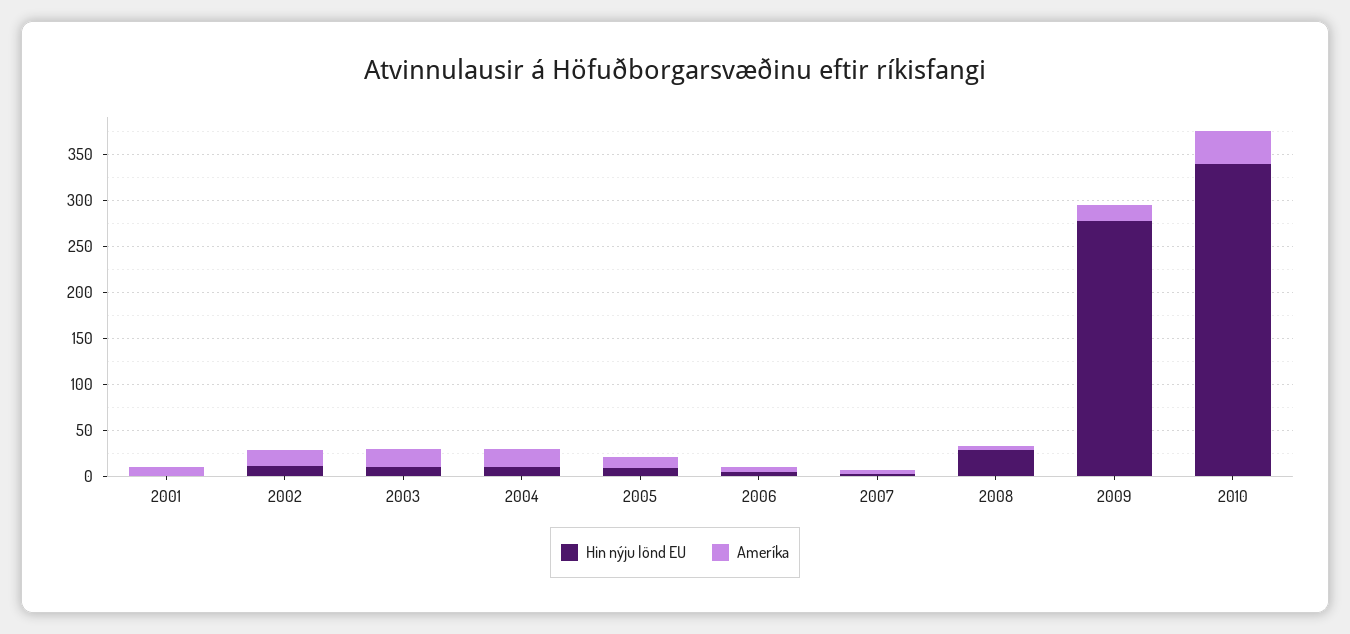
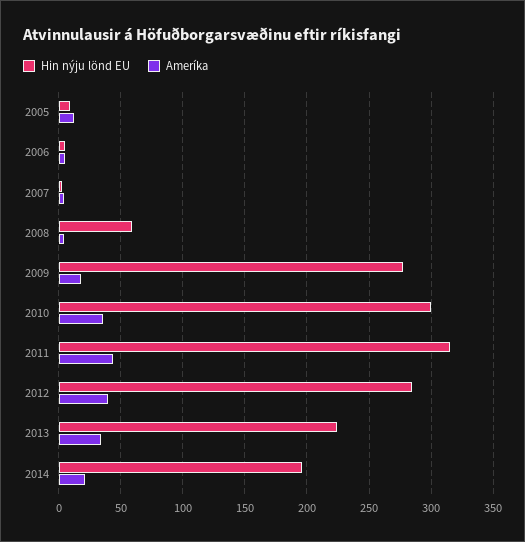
Hin nýju lönd EU, 2001: 0 -> none
Ameríka, 2001: 10 -> none
Hin nýju lönd EU, 2002: 10 -> none
Ameríka, 2002: 20 -> none
Hin nýju lönd EU, 2003: 10 -> none
Ameríka, 2003: 20 -> none
Hin nýju lönd EU, 2004: 10 -> none
Ameríka, 2004: 20 -> none
Hin nýju lönd EU, 2008: 30 -> 60
Hin nýju lönd EU, 2010: 340 -> 300
Hin nýju lönd EU, 2011: none -> 315
Ameríka, 2011: none -> 45
Hin nýju lönd EU, 2012: none -> 285
Ameríka, 2012: none -> 40
Hin nýju lönd EU, 2013: none -> 225
Ameríka, 2013: none -> 35
Hin nýju lönd EU, 2014: none -> 195
Ameríka, 2014: none -> 20

